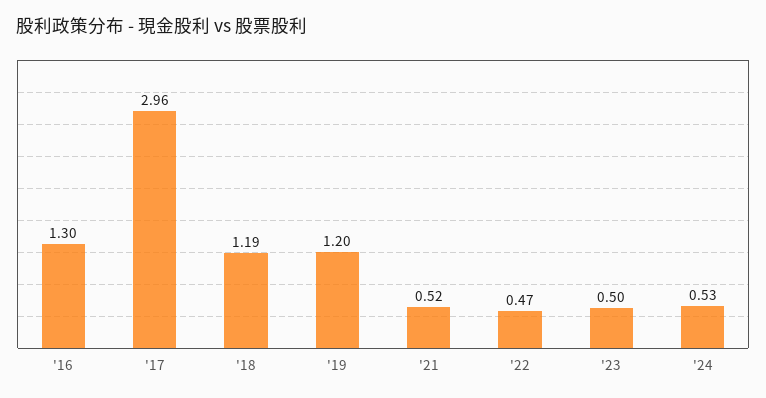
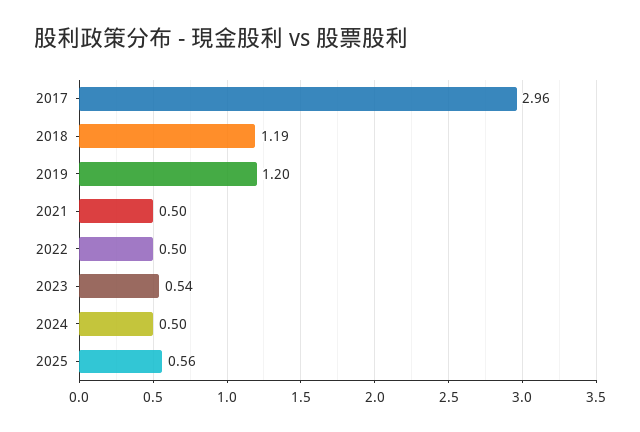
'16: 1.3 -> none
'21: 0.52 -> 0.5
'22: 0.47 -> 0.5
'23: 0.5 -> 0.54
'24: 0.53 -> 0.5
2025: none -> 0.56

